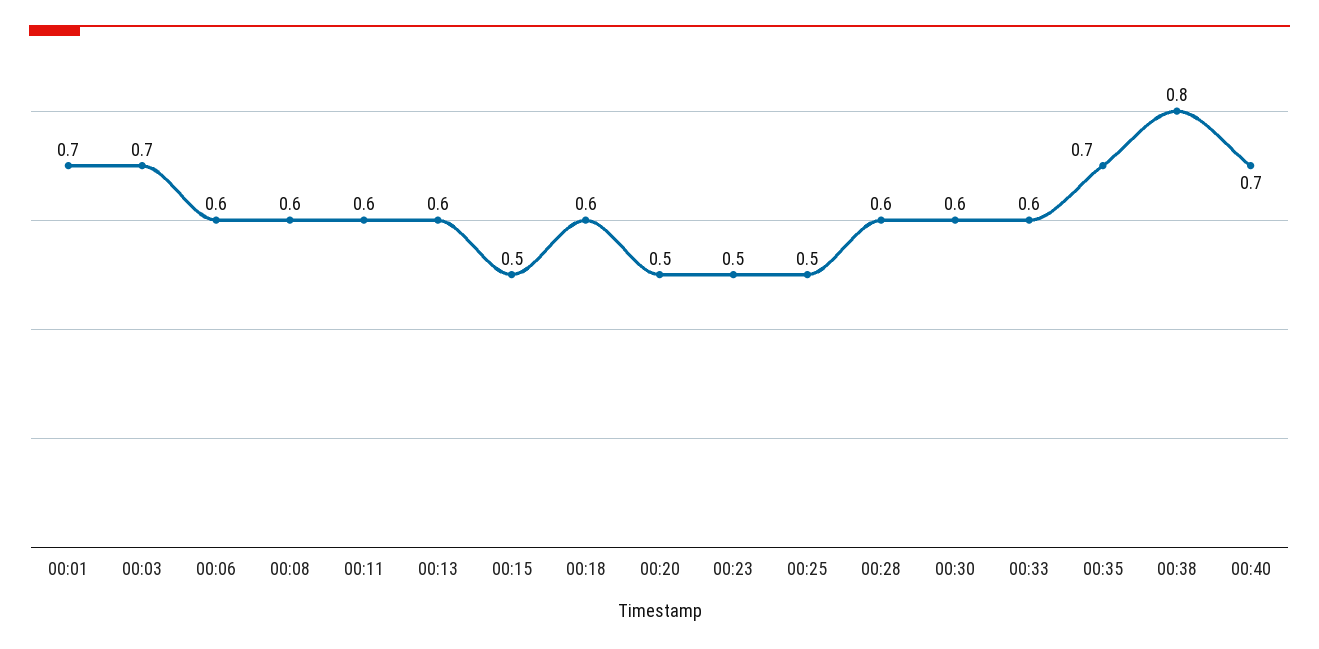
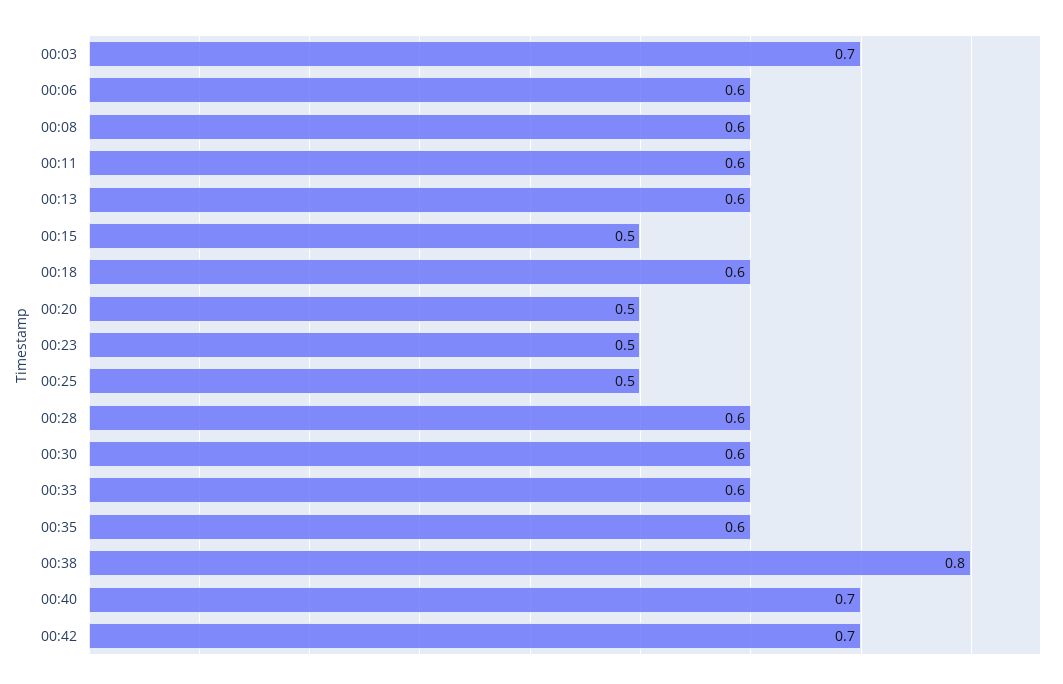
00:01: 0.7 -> none
00:35: 0.7 -> 0.6
00:42: none -> 0.7

